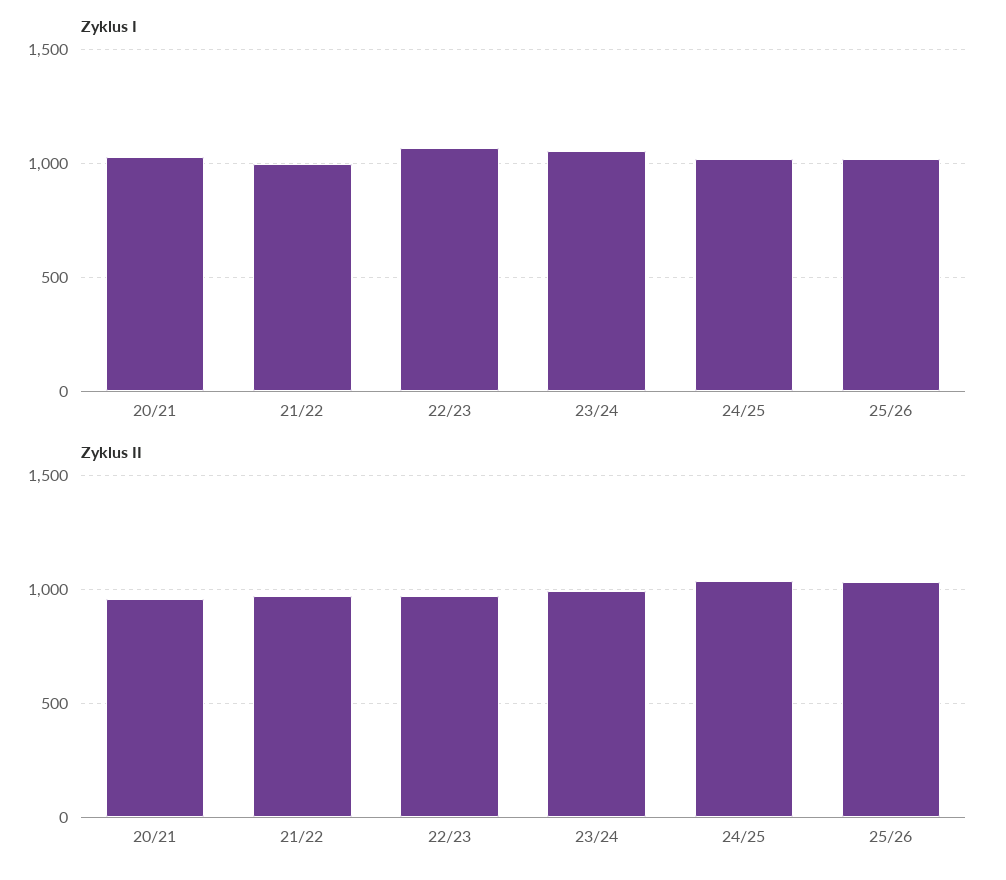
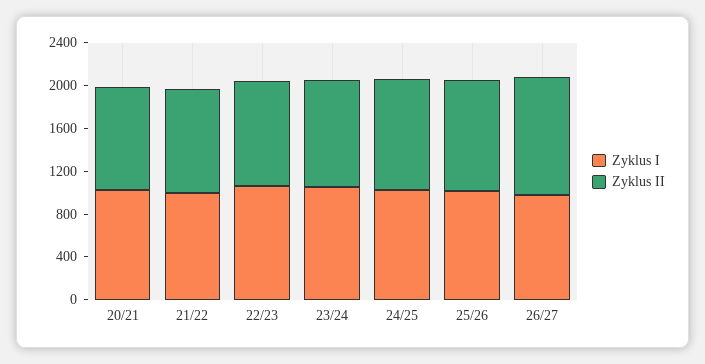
Zyklus I, 26/27: none -> 1000
Zyklus II, 26/27: none -> 1100

